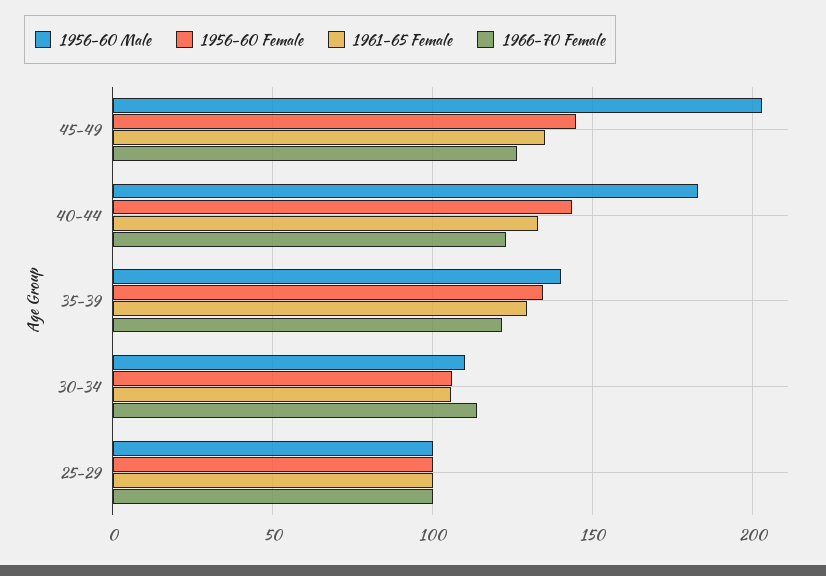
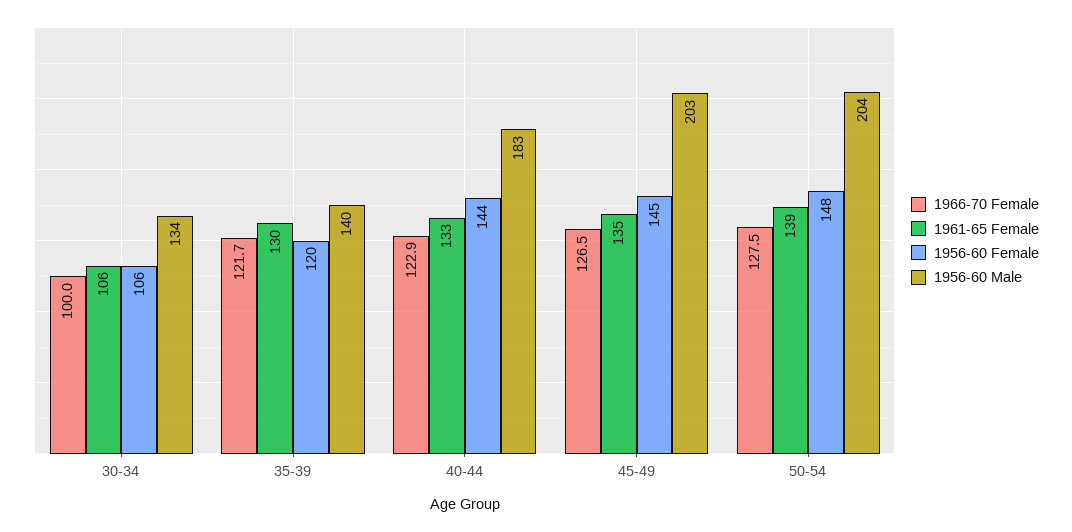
1956-60 Female, 35-39: 135 -> 120
1956-60 Male, 30-34: 110 -> 134
1966-70 Female, 30-34: 115 -> 100
1956-60 Male, 25-29: 100 -> none
1956-60 Female, 25-29: 100 -> none
1961-65 Female, 25-29: 100 -> none
1966-70 Female, 25-29: 100 -> none
1966-70 Female, 50-54: none -> 127.5
1961-65 Female, 50-54: none -> 139
1956-60 Female, 50-54: none -> 148
1956-60 Male, 50-54: none -> 204

